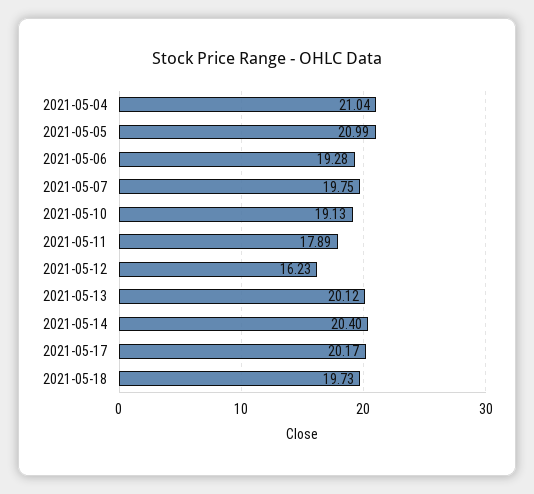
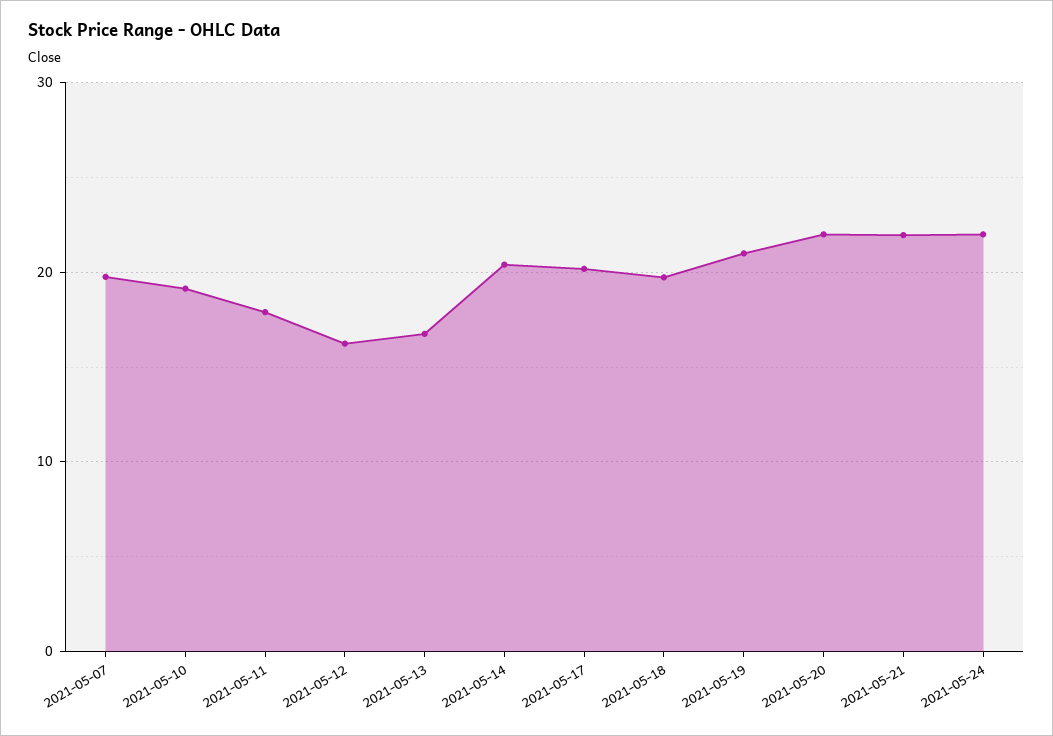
2021-05-04: 21.04 -> none
2021-05-05: 20.99 -> none
2021-05-06: 19.28 -> none
2021-05-13: 20.12 -> 17
2021-05-19: none -> 21
2021-05-20: none -> 22
2021-05-21: none -> 22
2021-05-24: none -> 22

